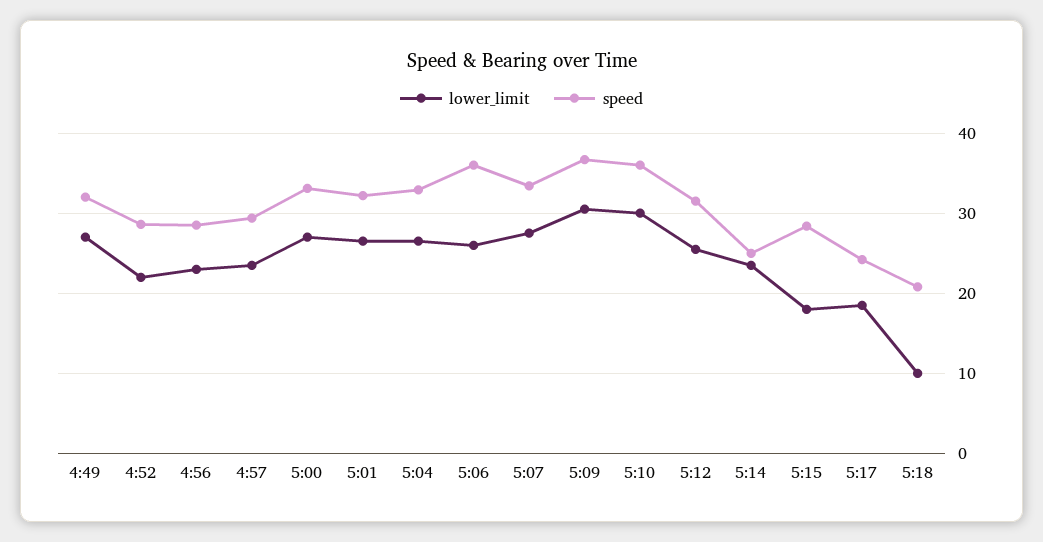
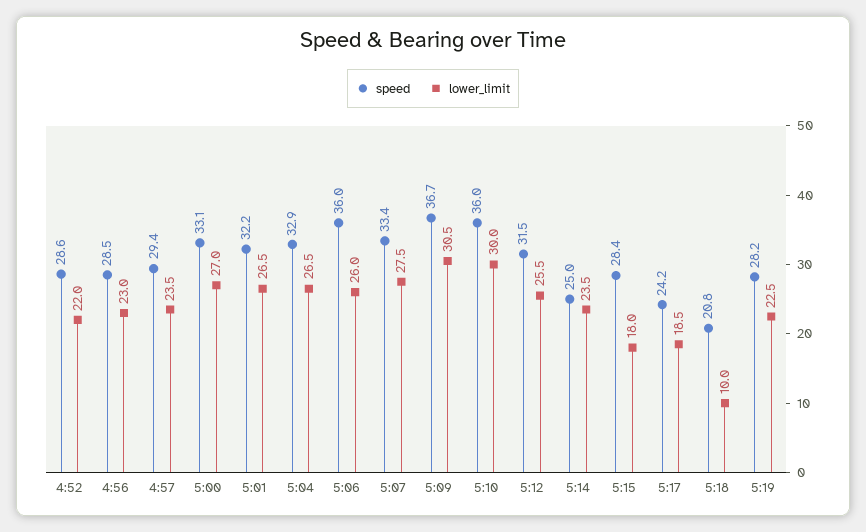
lower_limit, 4:49: 27 -> none
speed, 4:49: 32 -> none
speed, 5:19: none -> 28.2
lower_limit, 5:19: none -> 22.5

